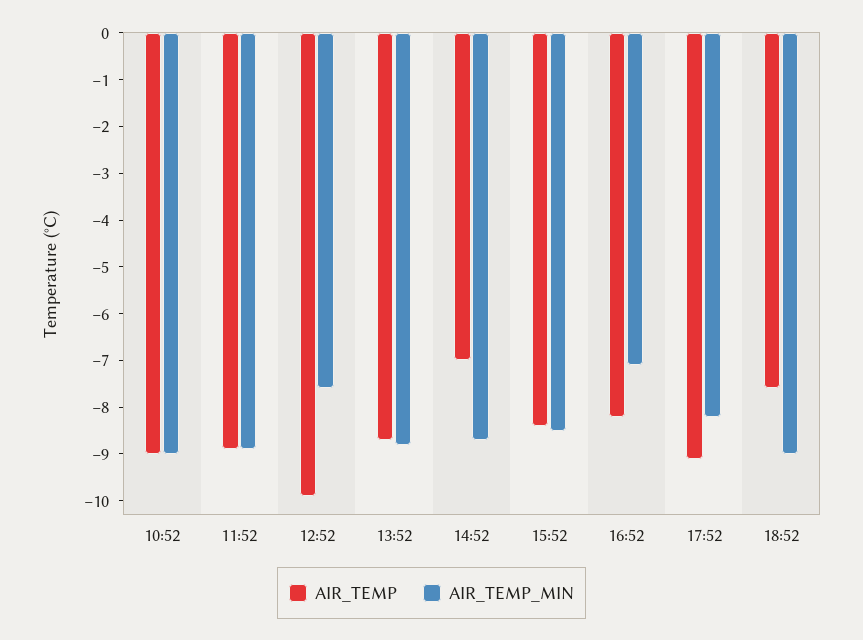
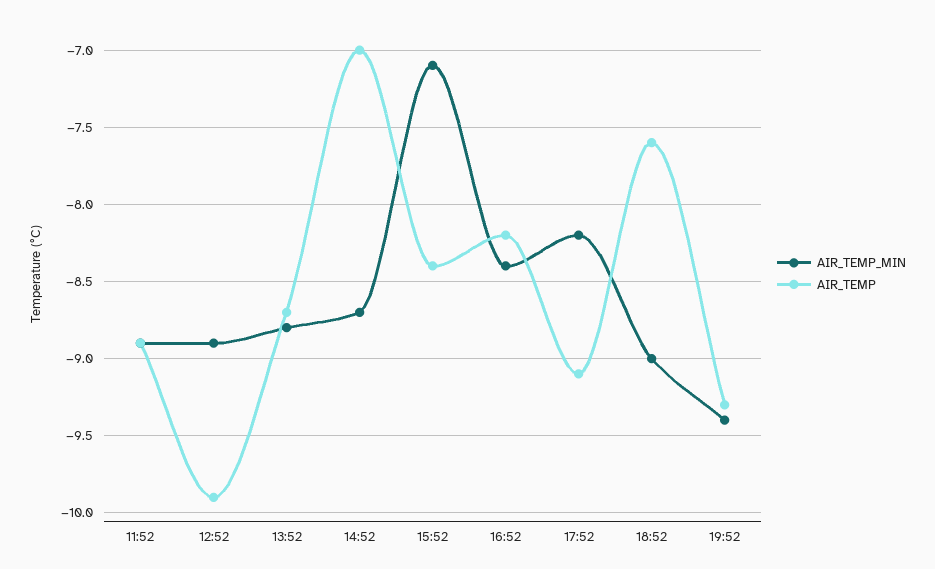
AIR_TEMP, 10:52: -9 -> none
AIR_TEMP_MIN, 10:52: -9 -> none
AIR_TEMP_MIN, 12:52: -7.5 -> -8.9
AIR_TEMP_MIN, 15:52: -8.5 -> -7.1
AIR_TEMP_MIN, 16:52: -7 -> -8.4
AIR_TEMP_MIN, 19:52: none -> -9.4
AIR_TEMP, 19:52: none -> -9.3

